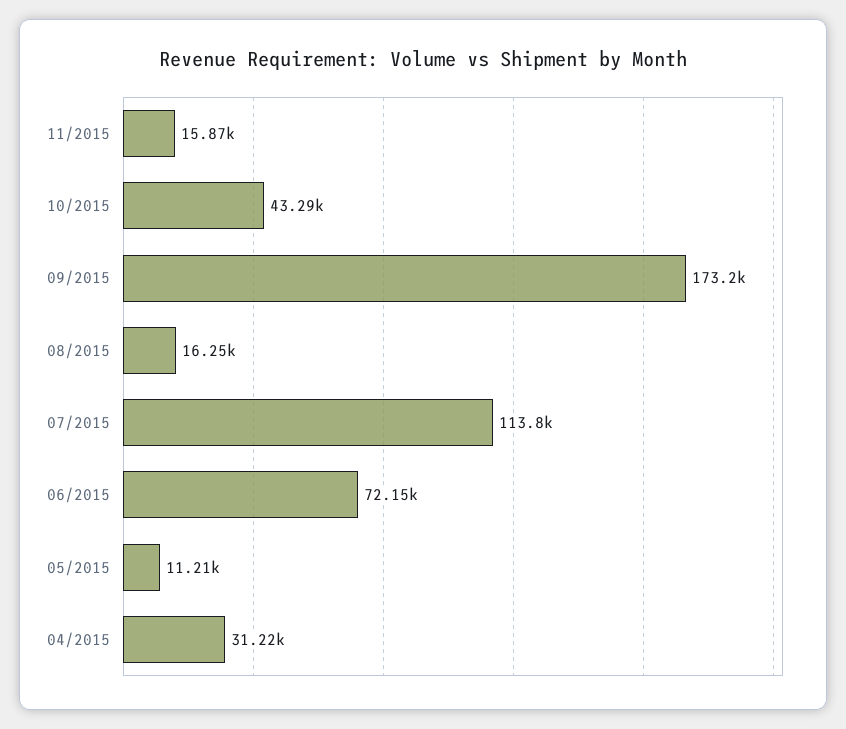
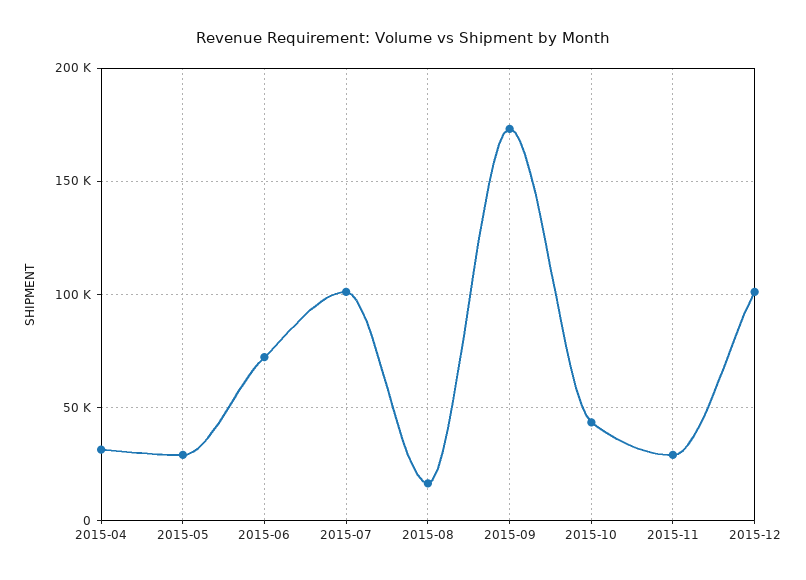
11/2015: 15870 -> 30000
07/2015: 113800 -> 100000
05/2015: 11210 -> 30000
2015-12: none -> 100000

